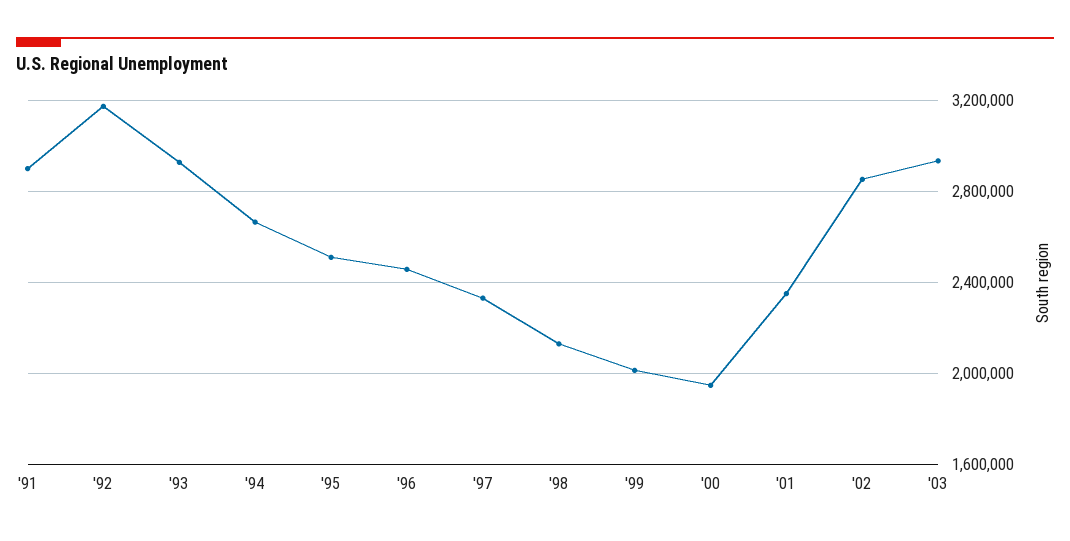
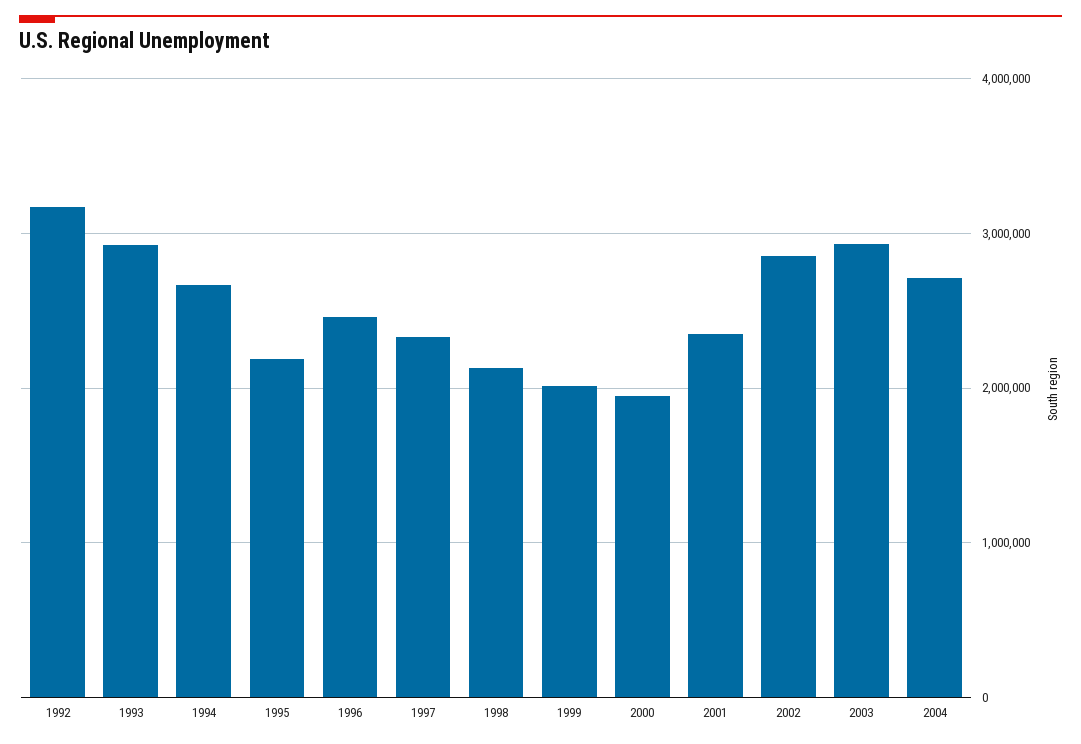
'91: 2900000 -> none
'95: 2500000 -> 2200000
2004: none -> 2700000

